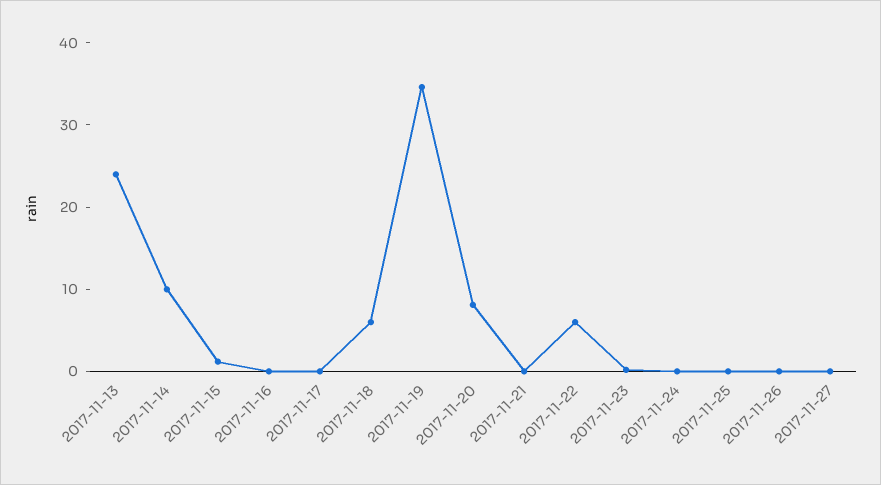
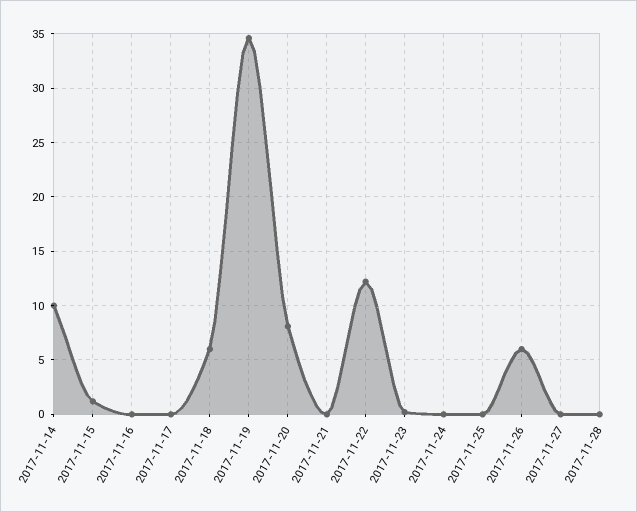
2017-11-13: 24 -> none
2017-11-22: 6 -> 12
2017-11-26: 0 -> 6
2017-11-28: none -> 0

